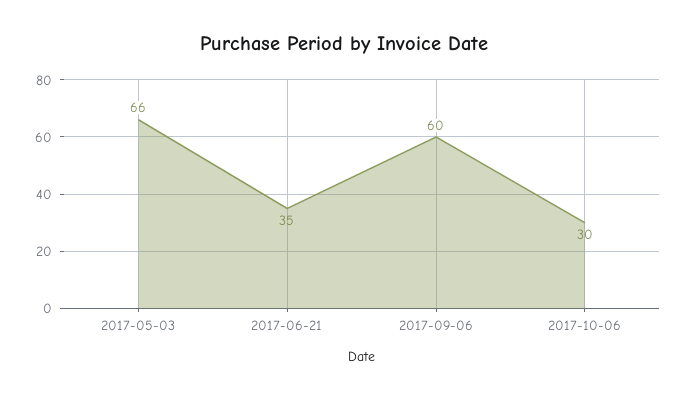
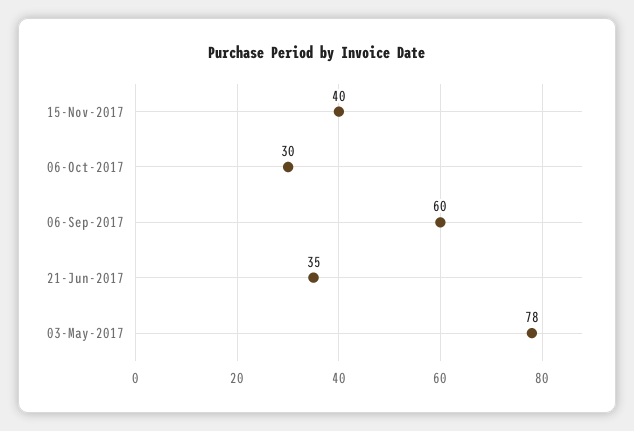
2017-05-03: 66 -> 78
15-Nov-2017: none -> 40

